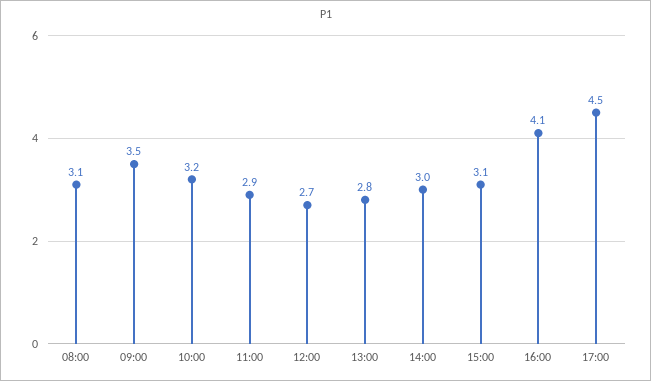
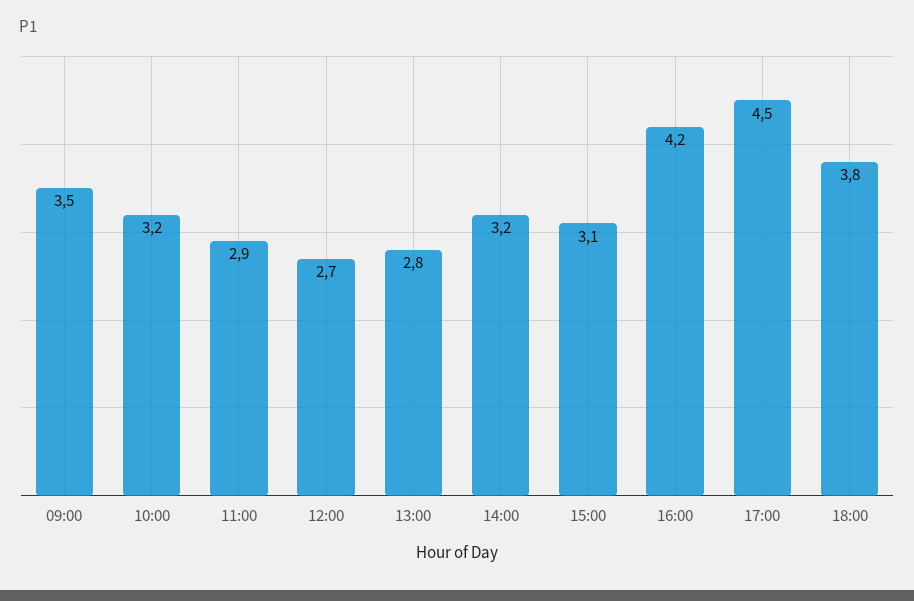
08:00: 3.1 -> none
14:00: 3 -> 3.2
16:00: 4.1 -> 4.2
18:00: none -> 3.8

